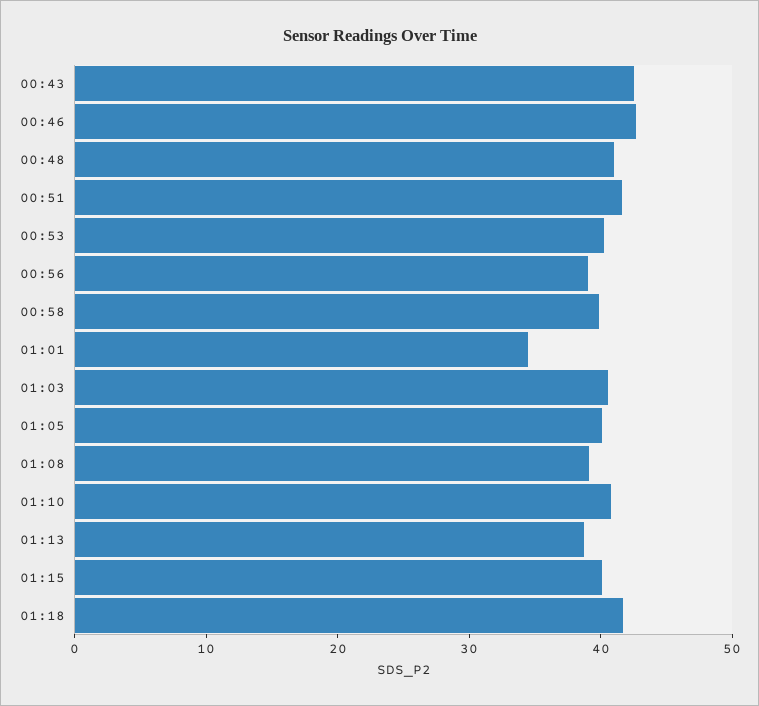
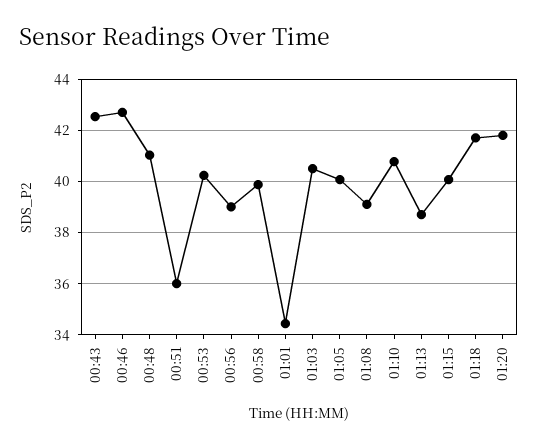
00:51: 42 -> 36
01:20: none -> 41.75

